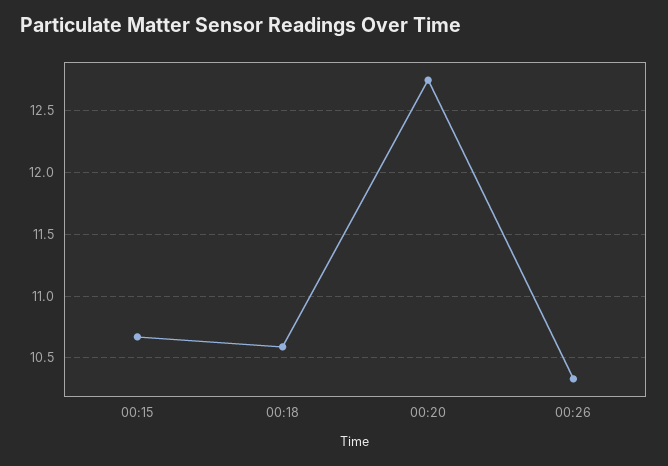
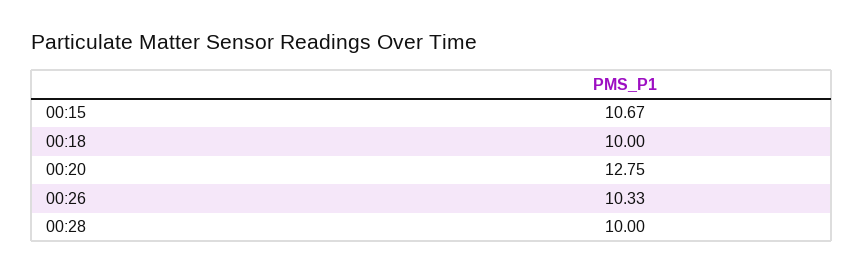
00:18: 10.6 -> 10
00:28: none -> 10

